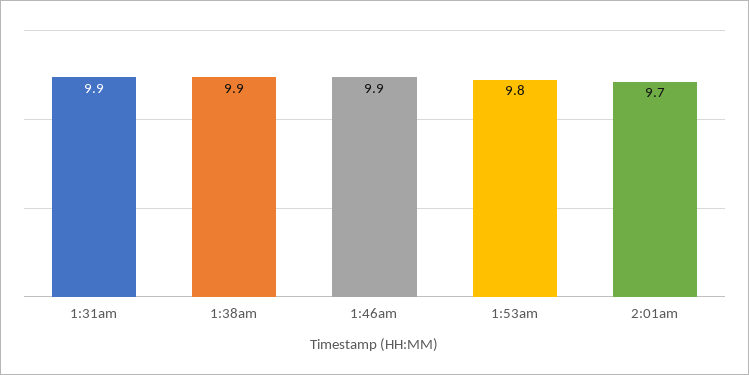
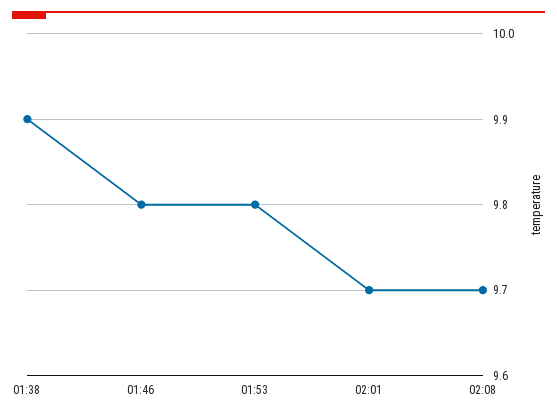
1:31am: 9.9 -> none
1:46am: 9.9 -> 9.8
02:08: none -> 9.7

